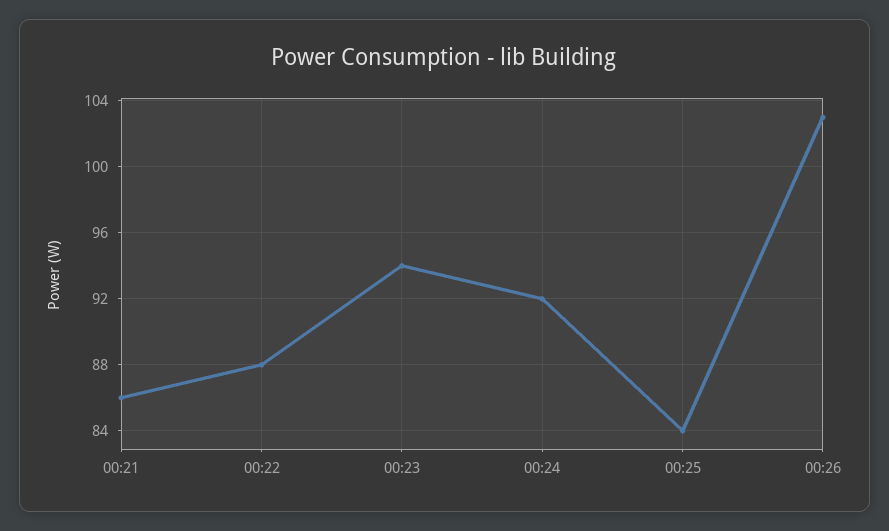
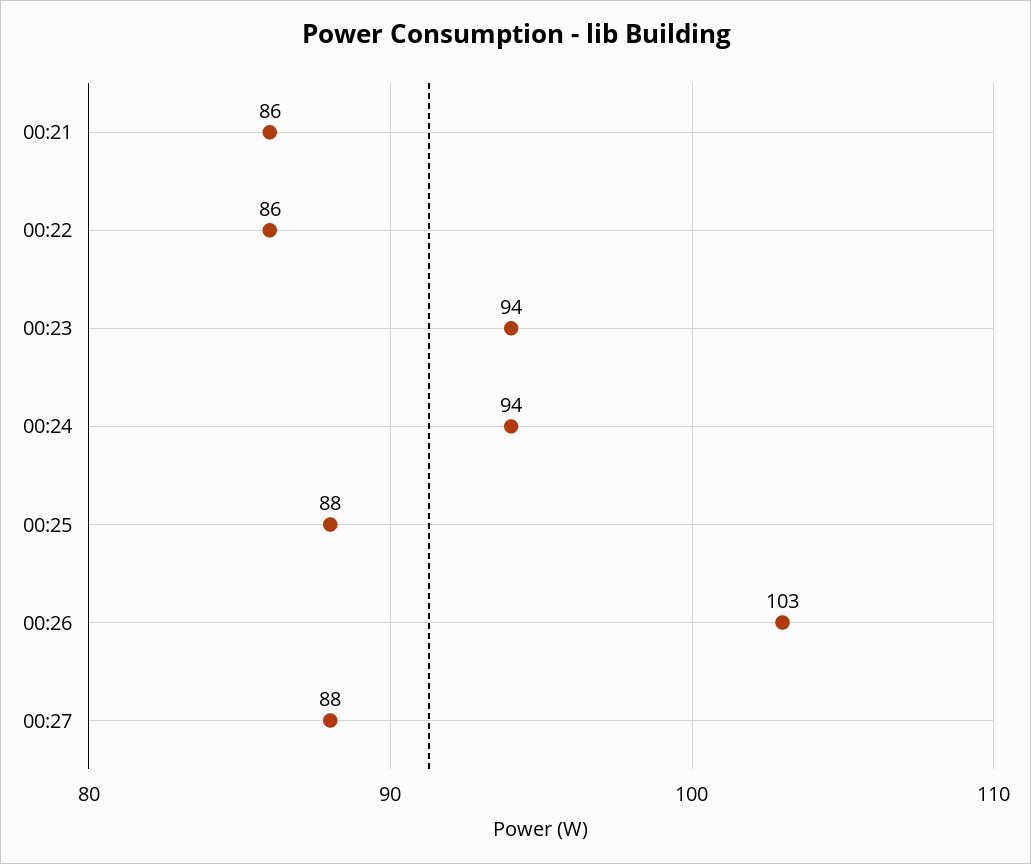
00:22: 88 -> 86
00:24: 92 -> 94
00:25: 84 -> 88
00:27: none -> 88

